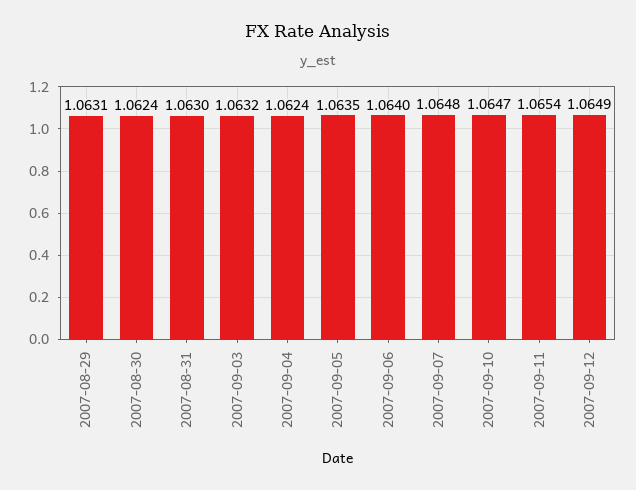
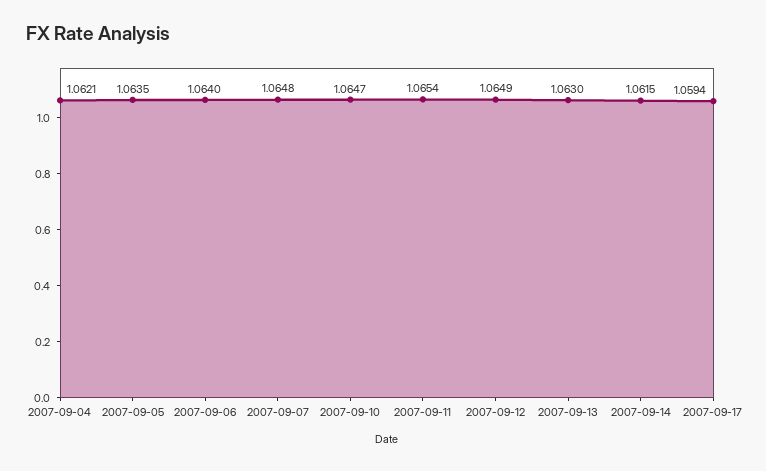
2007-08-29: 1.0631 -> none
2007-08-30: 1.0624 -> none
2007-08-31: 1.063 -> none
2007-09-03: 1.0632 -> none
2007-09-04: 1.0624 -> 1.0621
2007-09-13: none -> 1.063
2007-09-14: none -> 1.0615
2007-09-17: none -> 1.0594

